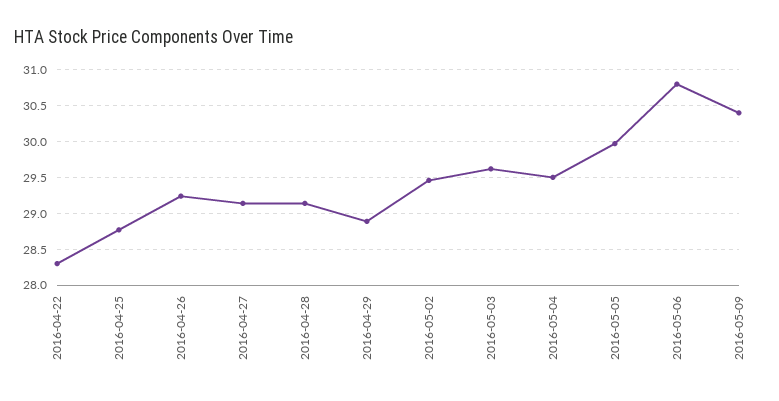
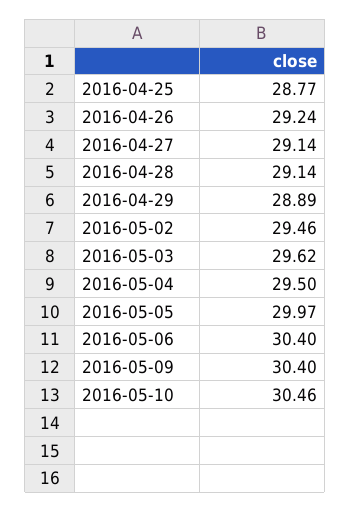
2016-04-22: 28.3 -> none
2016-05-06: 30.8 -> 30.4
2016-05-10: none -> 30.46

